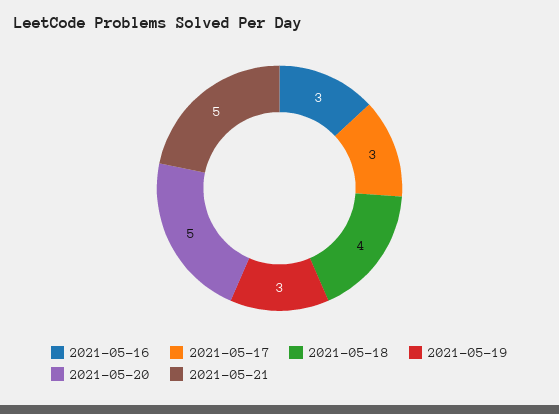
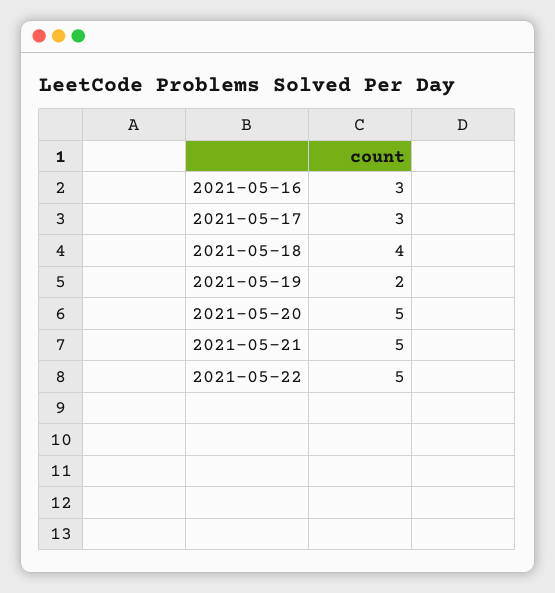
2021-05-19: 3 -> 2
2021-05-22: none -> 5

